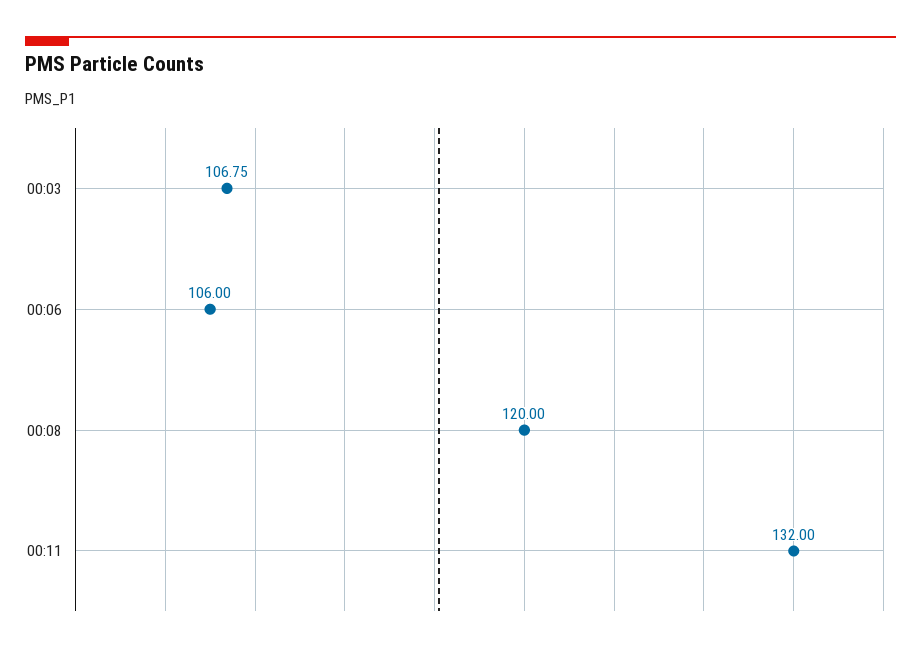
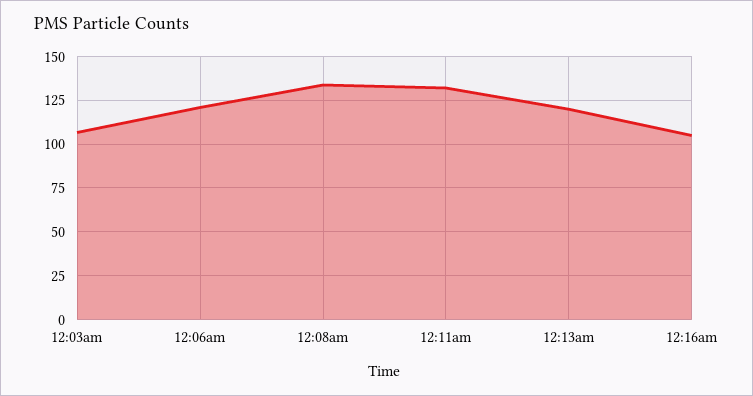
00:06: 106 -> 120
00:08: 120 -> 135
12:13am: none -> 120
12:16am: none -> 105

